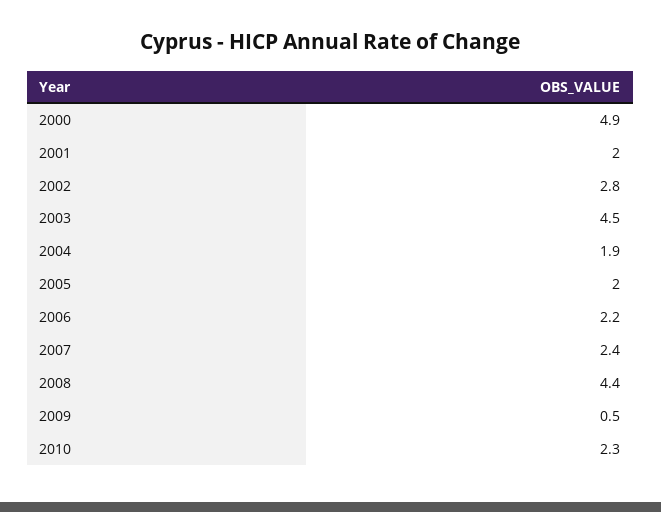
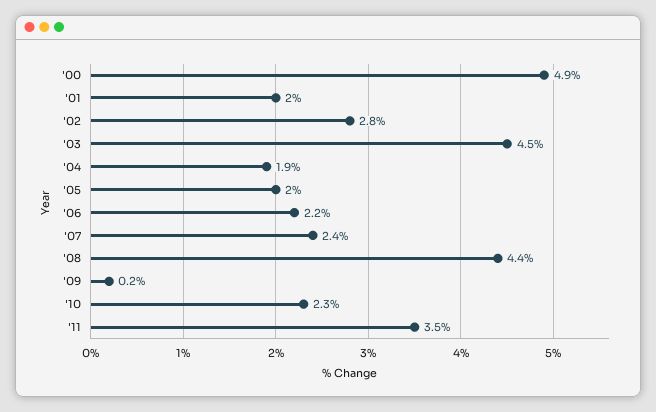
2009: 0.5 -> 0.2
'11: none -> 3.5

